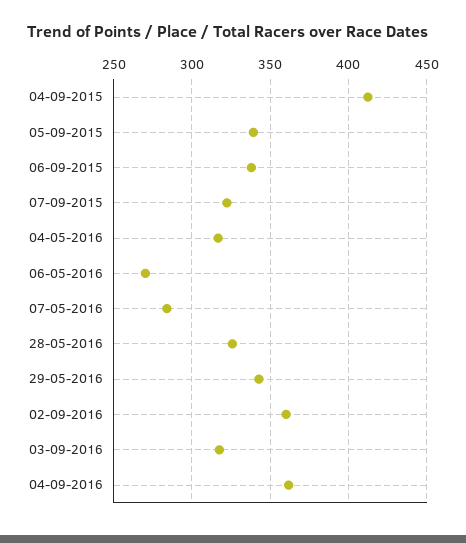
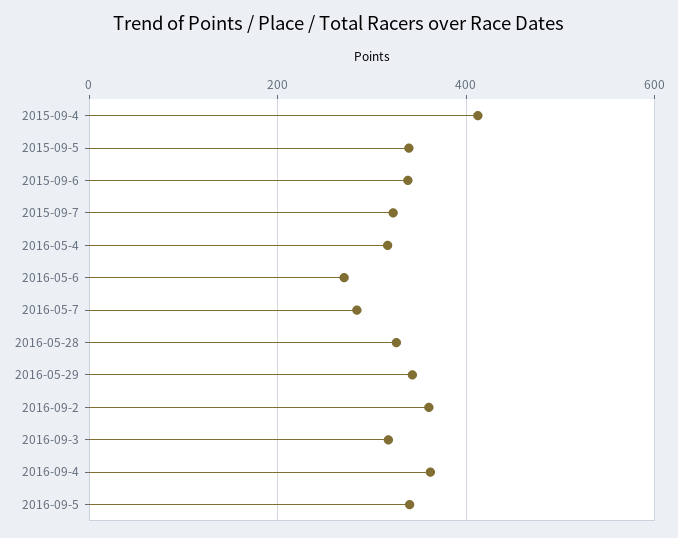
2016-09-5: none -> 340

